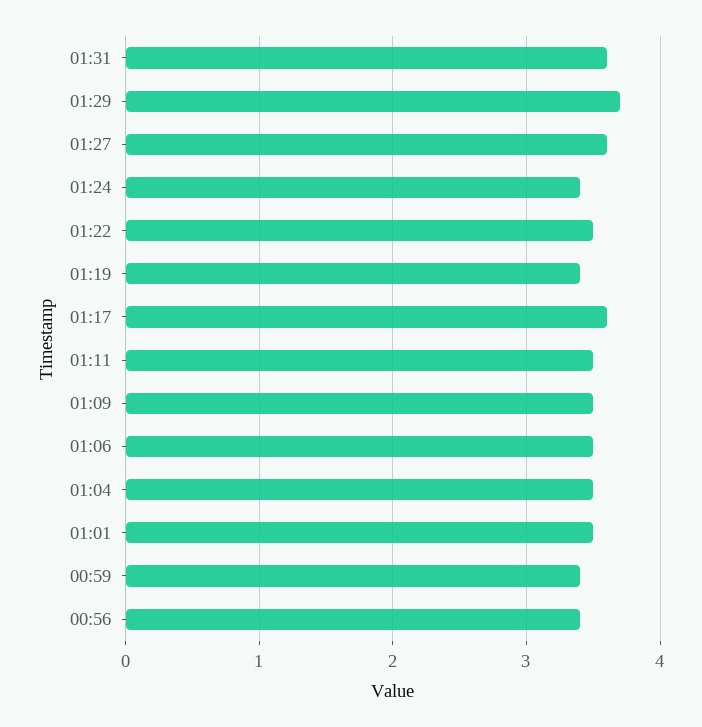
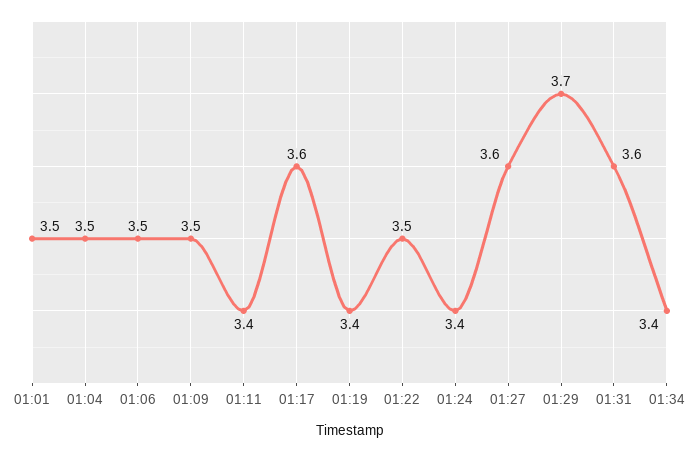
01:11: 3.5 -> 3.4
00:59: 3.4 -> none
00:56: 3.4 -> none
01:34: none -> 3.4

